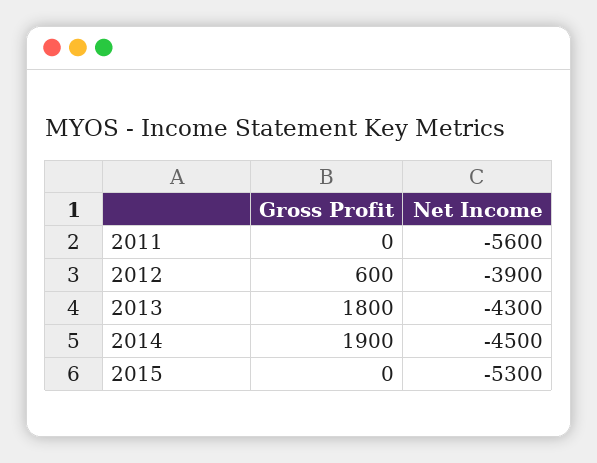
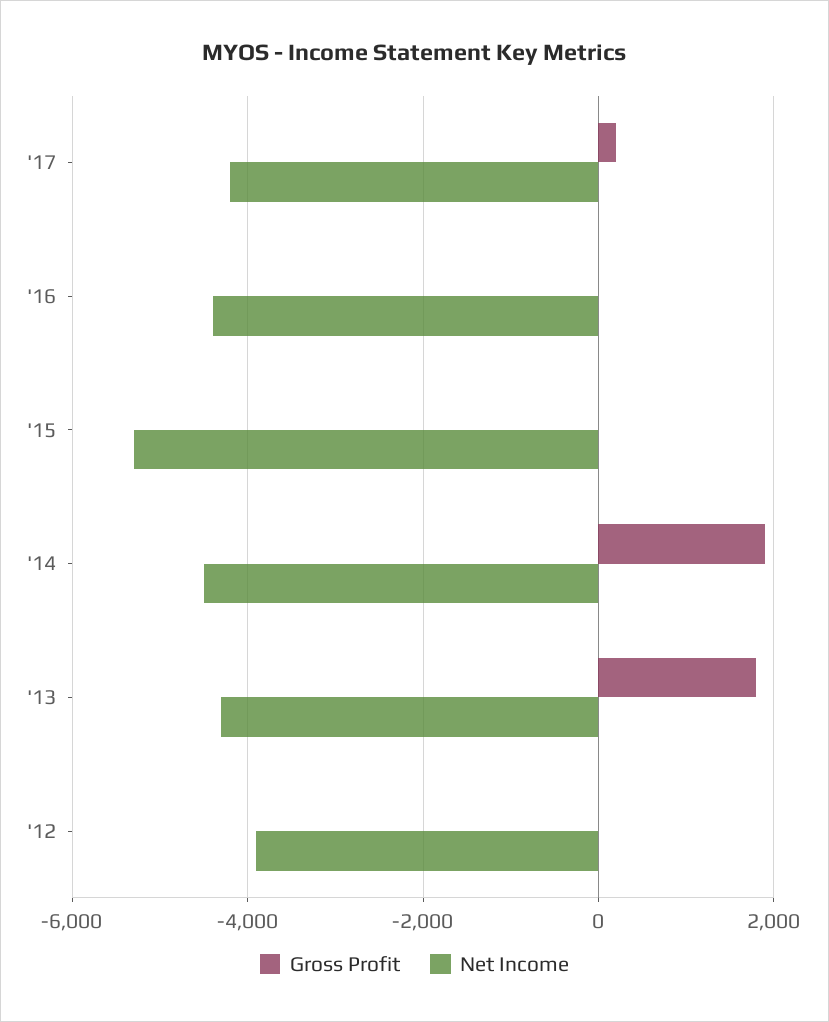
Gross Profit, 2011: 0 -> none
Net Income, 2011: -5600 -> none
Gross Profit, 2012: 600 -> 0
Gross Profit, '17: none -> 200
Net Income, '17: none -> -4200
Gross Profit, '16: none -> 0
Net Income, '16: none -> -4400

